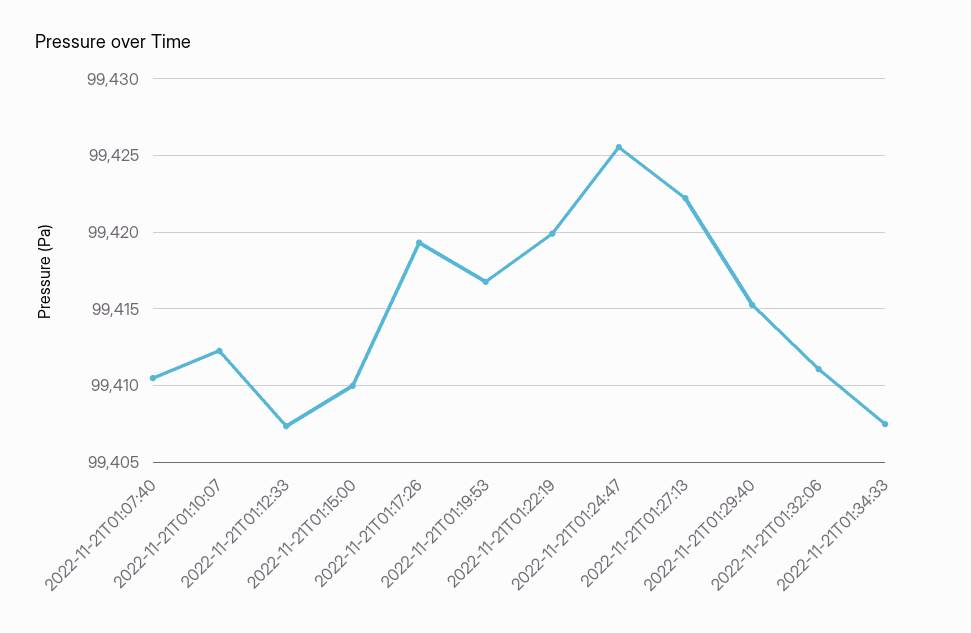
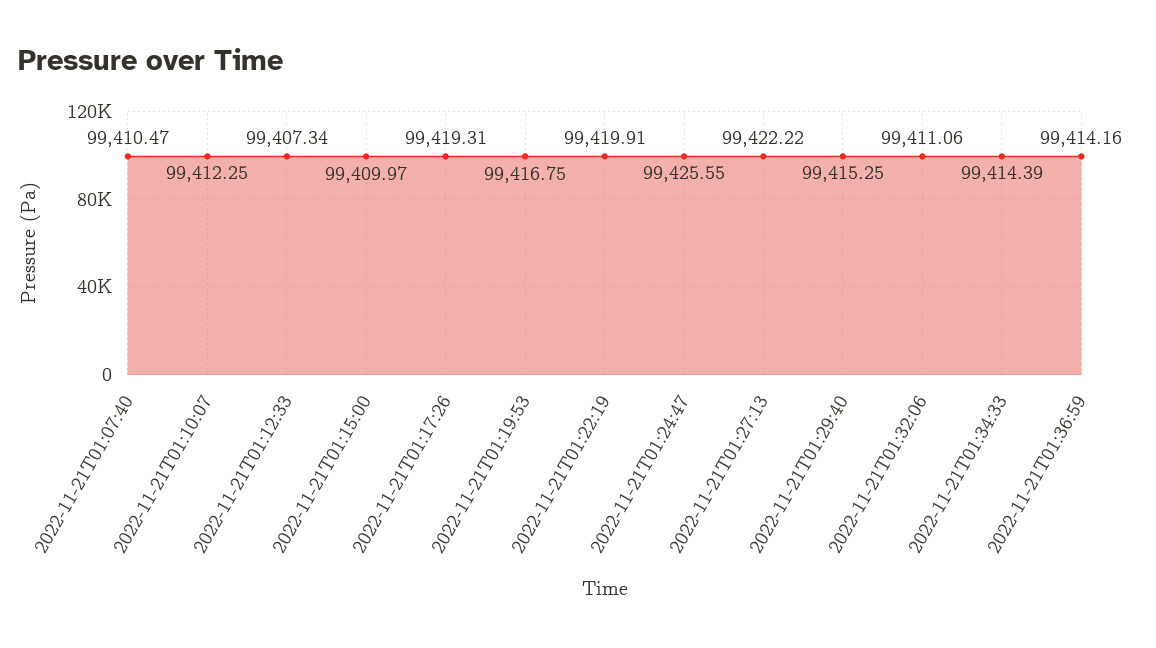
2022-11-21T01:34:33: 99407.5 -> 99414.39
2022-11-21T01:36:59: none -> 99414.16

